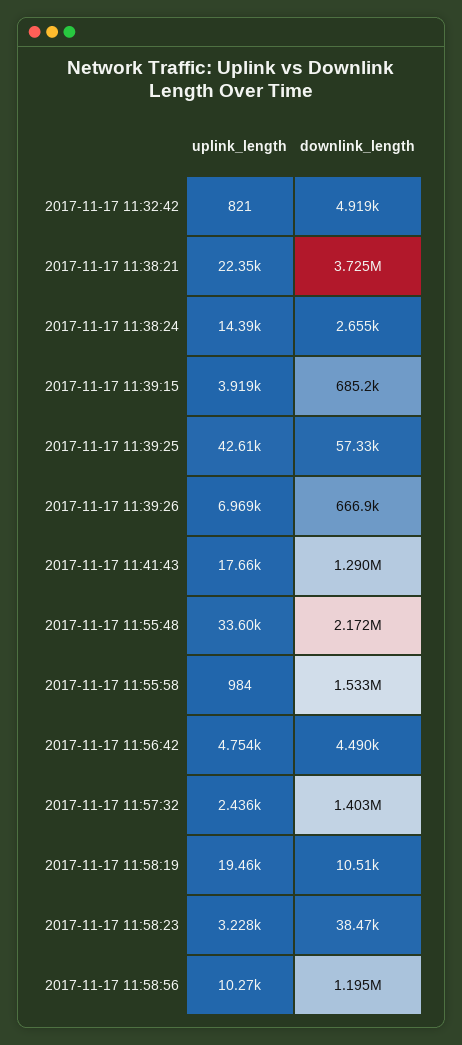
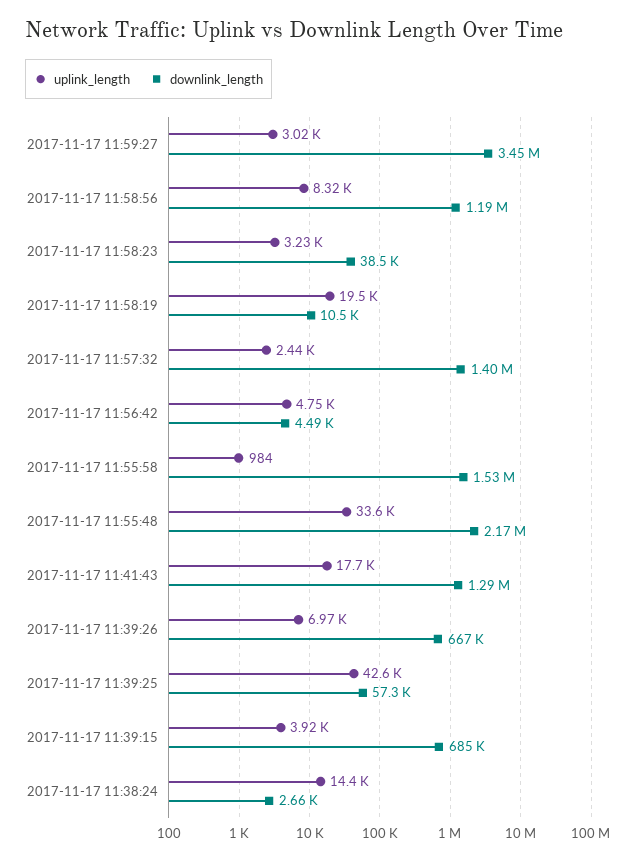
uplink_length, 2017-11-17 11:32:42: 821 -> none
downlink_length, 2017-11-17 11:32:42: 4919 -> none
uplink_length, 2017-11-17 11:38:21: 22350 -> none
downlink_length, 2017-11-17 11:38:21: 3725000 -> none
uplink_length, 2017-11-17 11:58:56: 10270 -> 8320
uplink_length, 2017-11-17 11:59:27: none -> 3020
downlink_length, 2017-11-17 11:59:27: none -> 3450000

